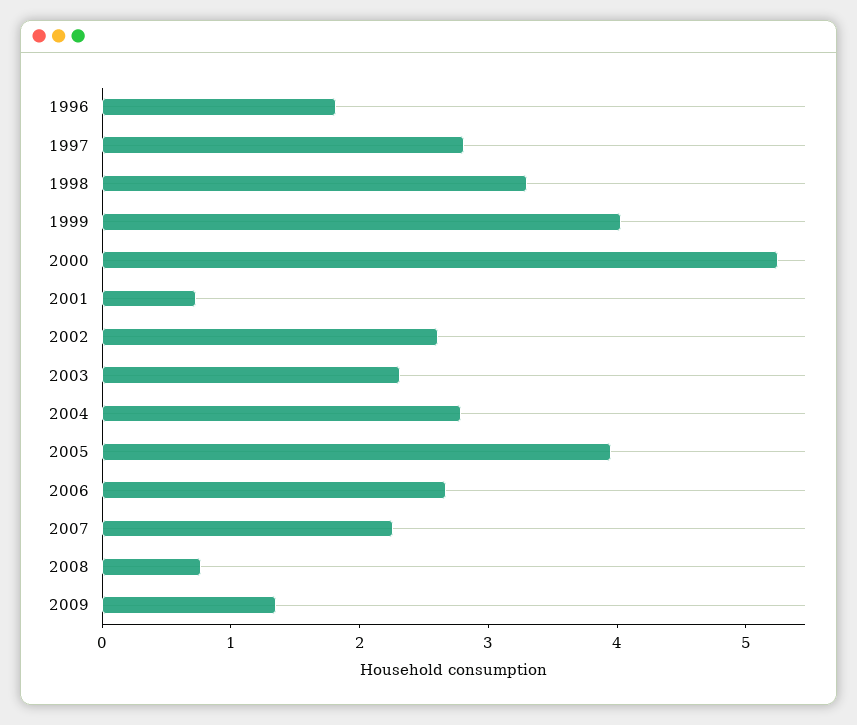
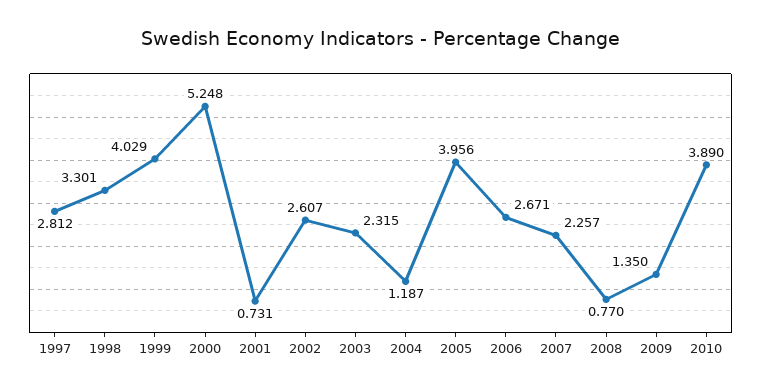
1996: 1.8 -> none
2004: 2.8 -> 1.187
2010: none -> 3.89

